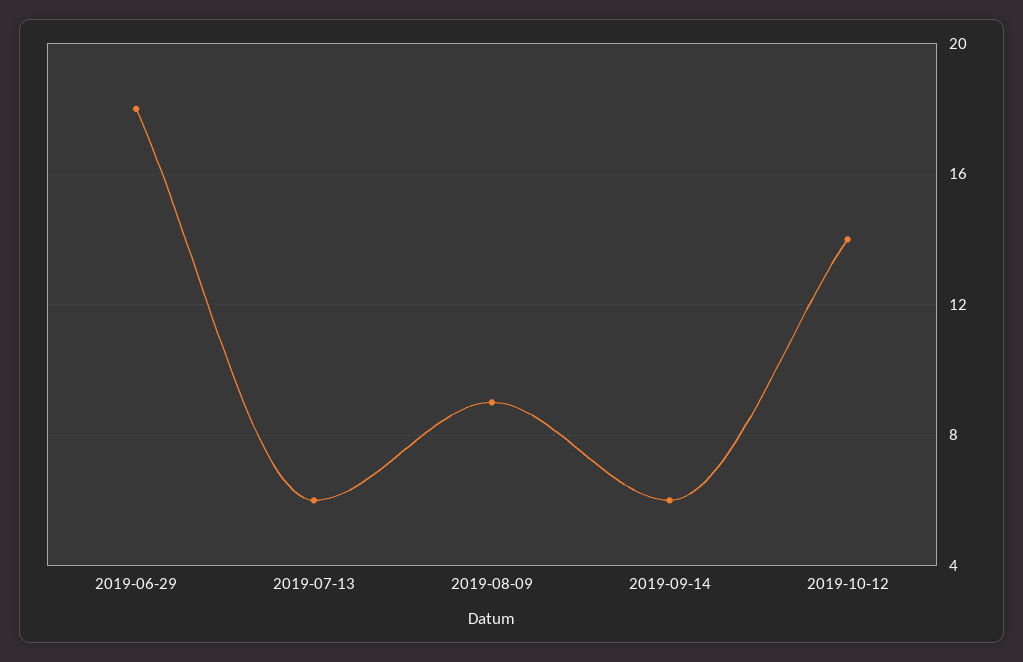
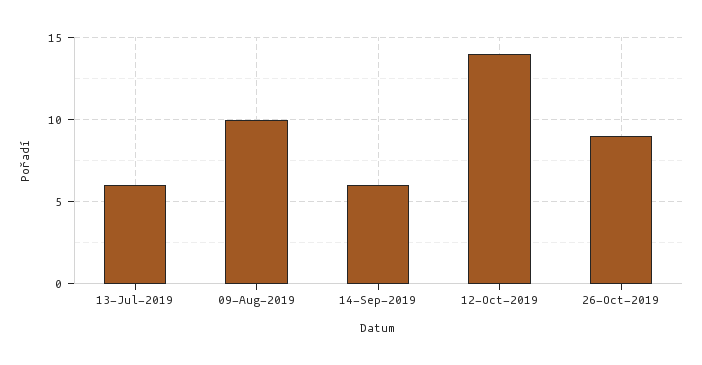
2019-06-29: 18 -> none
2019-08-09: 9 -> 10
26-Oct-2019: none -> 9

